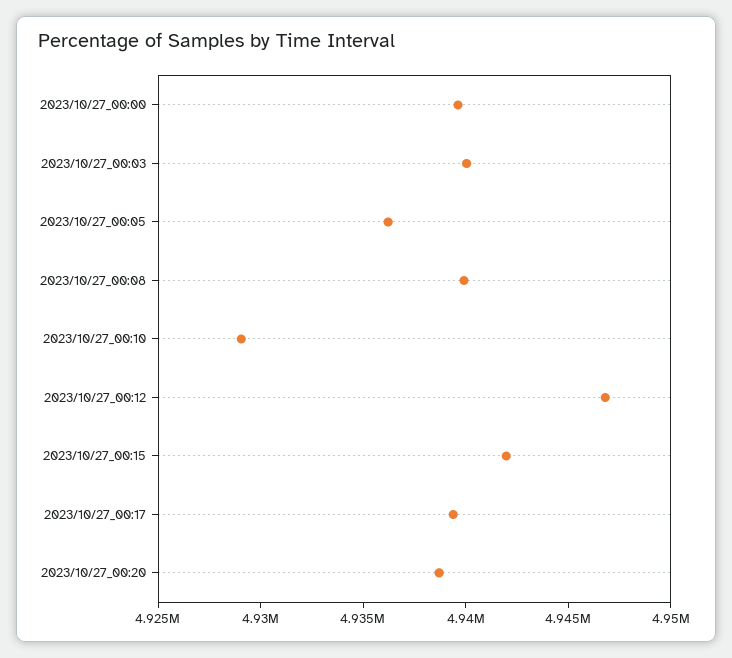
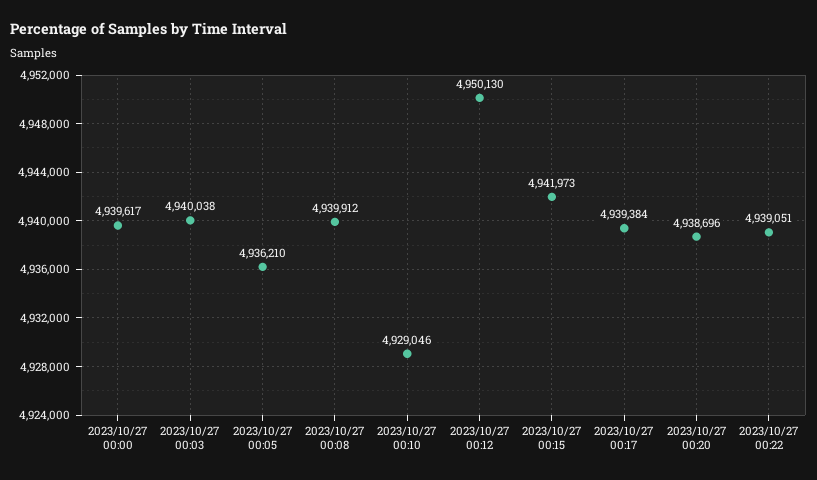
2023/10/27_00:12: 4947000 -> 4950130
2023/10/27 00:22: none -> 4939051

